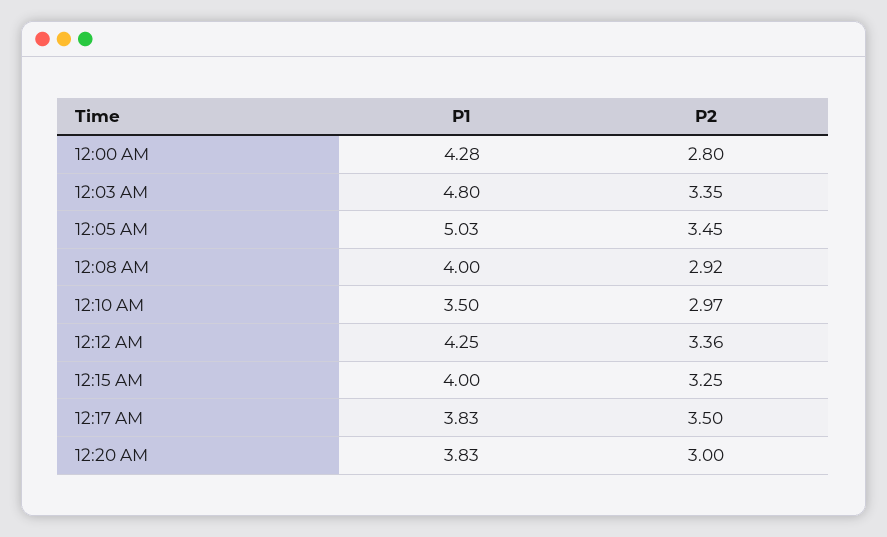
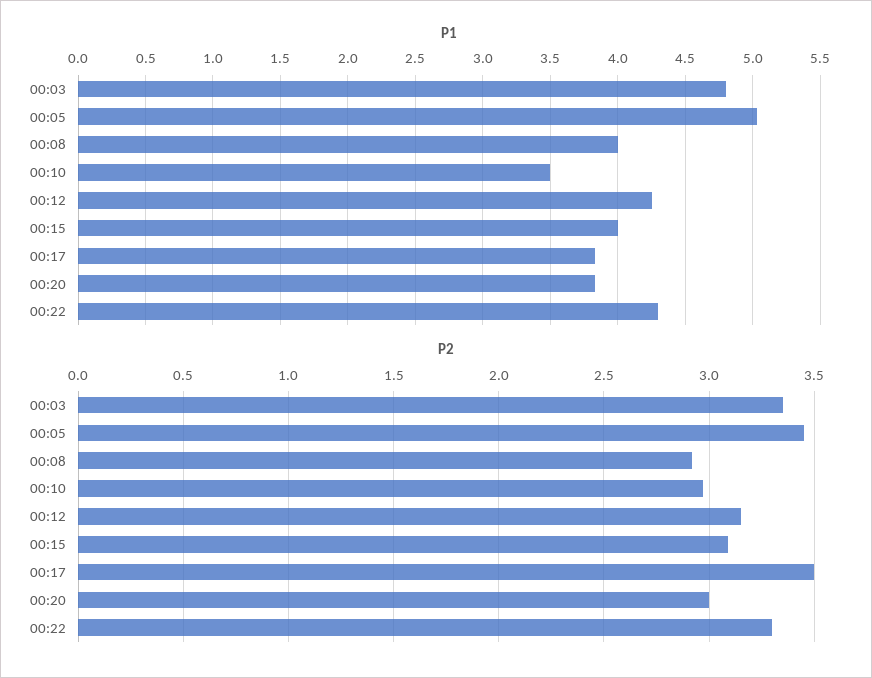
P1, 12:00 AM: 4.28 -> none
P2, 12:00 AM: 2.8 -> none
P2, 12:12 AM: 3.36 -> 3.15
P2, 12:15 AM: 3.25 -> 3.1
P1, 00:22: none -> 4.3
P2, 00:22: none -> 3.3

